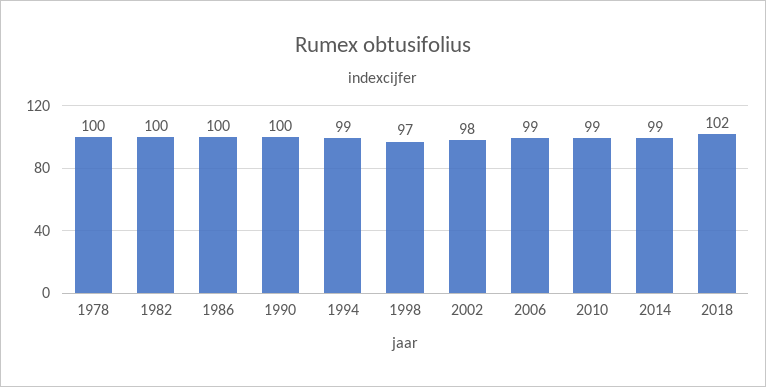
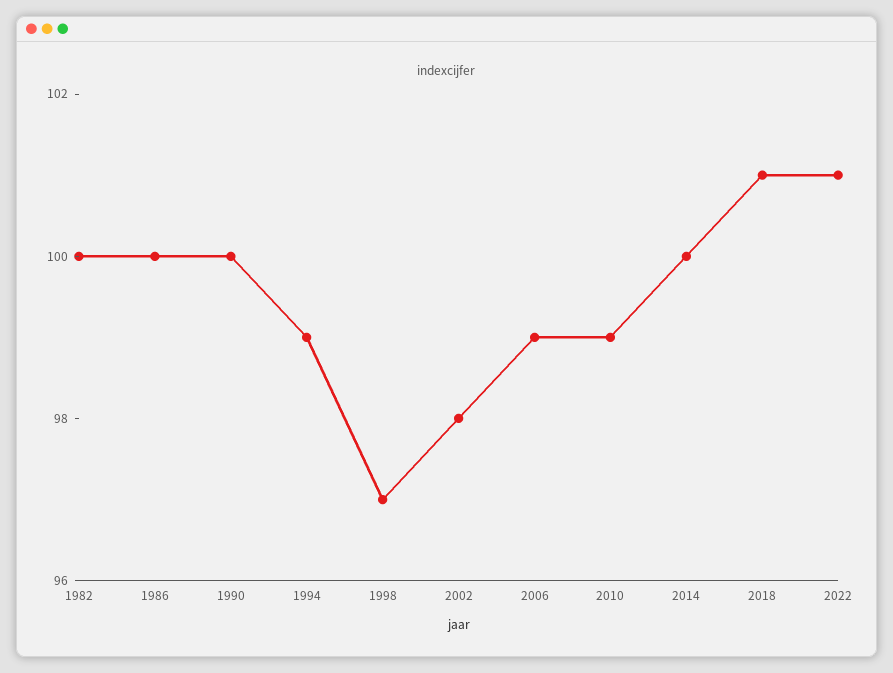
1978: 100 -> none
2014: 99 -> 100
2018: 102 -> 101
2022: none -> 101

